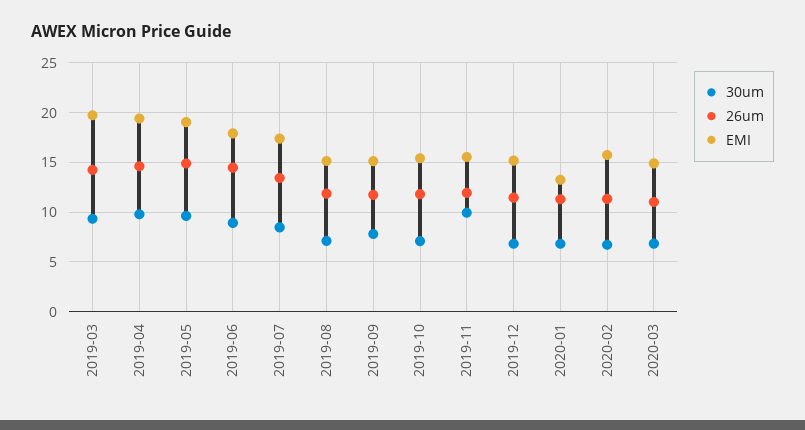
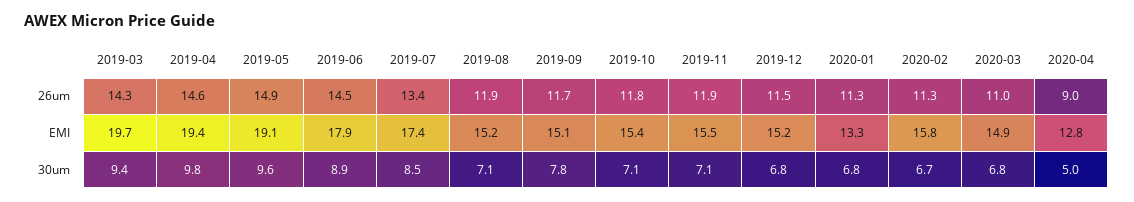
30um, 2019-11: 10 -> 7.1
26um, 2020-04: none -> 9
EMI, 2020-04: none -> 12.8
30um, 2020-04: none -> 5

